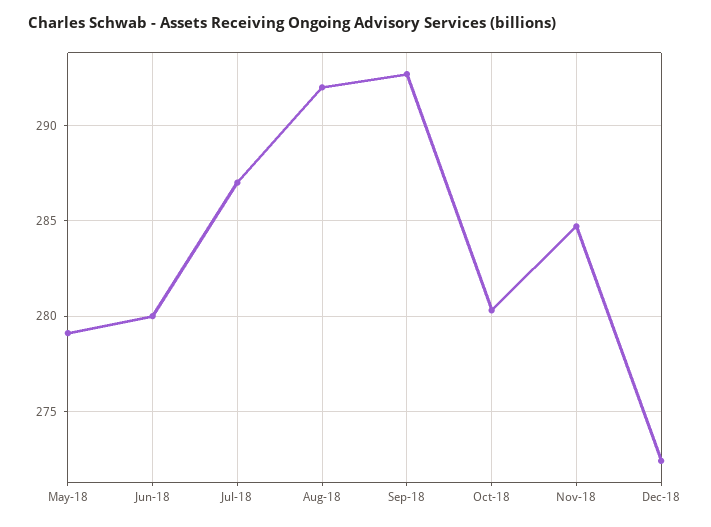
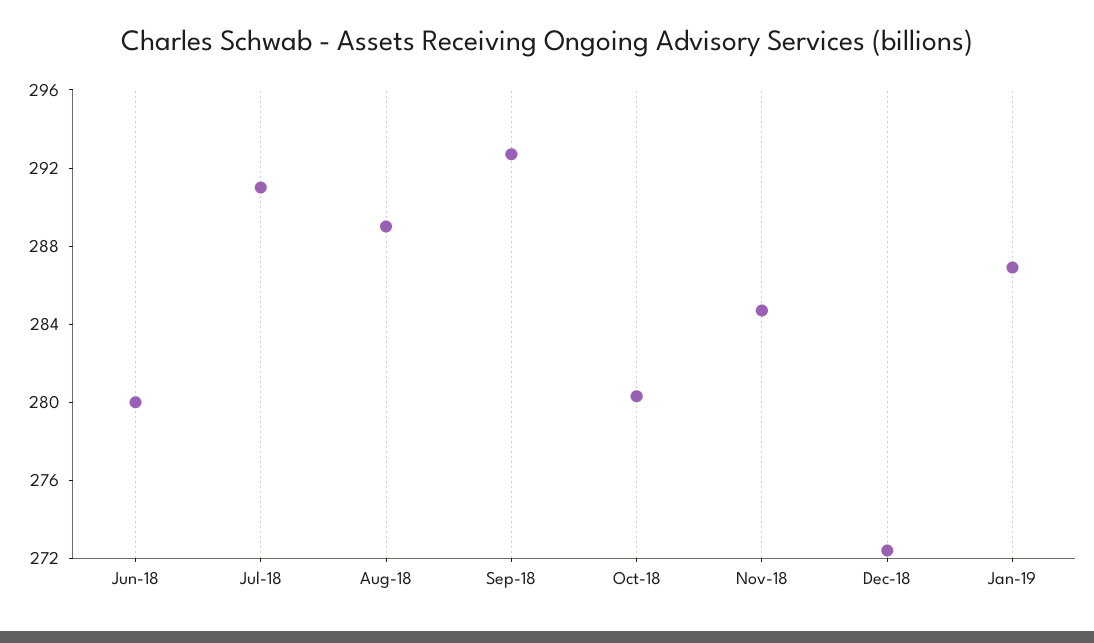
May-18: 279 -> none
Jul-18: 287 -> 291
Aug-18: 292 -> 289
Jan-19: none -> 287

